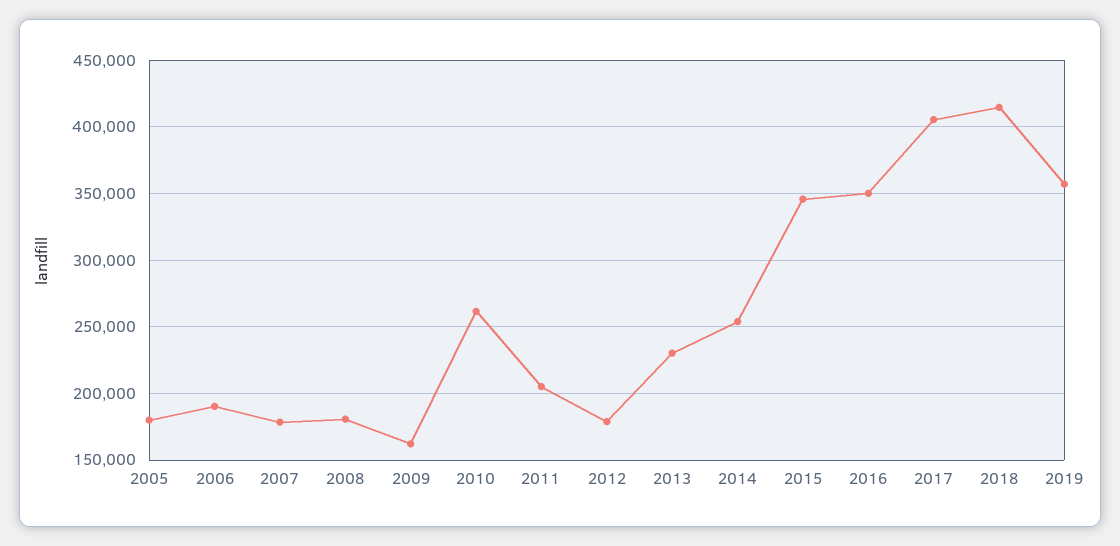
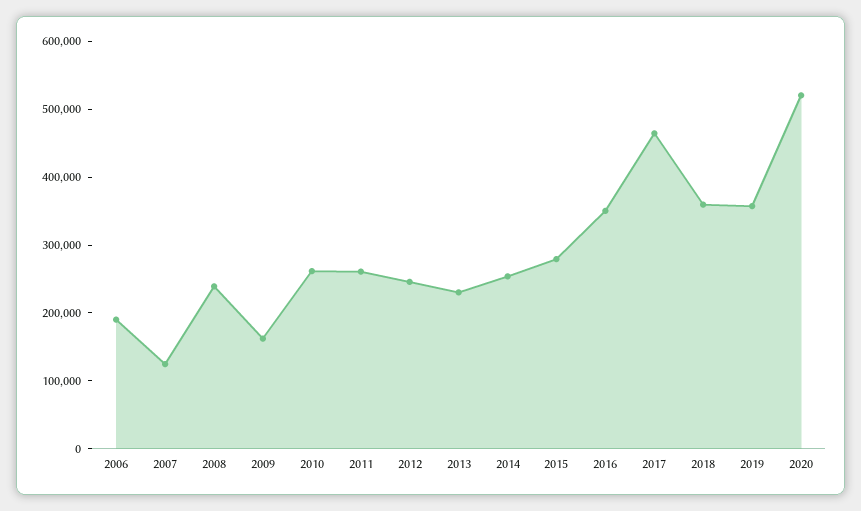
2005: 180000 -> none
2007: 180000 -> 120000
2008: 180000 -> 240000
2011: 205000 -> 260000
2012: 180000 -> 240000
2015: 345000 -> 280000
2017: 405000 -> 460000
2018: 415000 -> 360000
2020: none -> 520000

